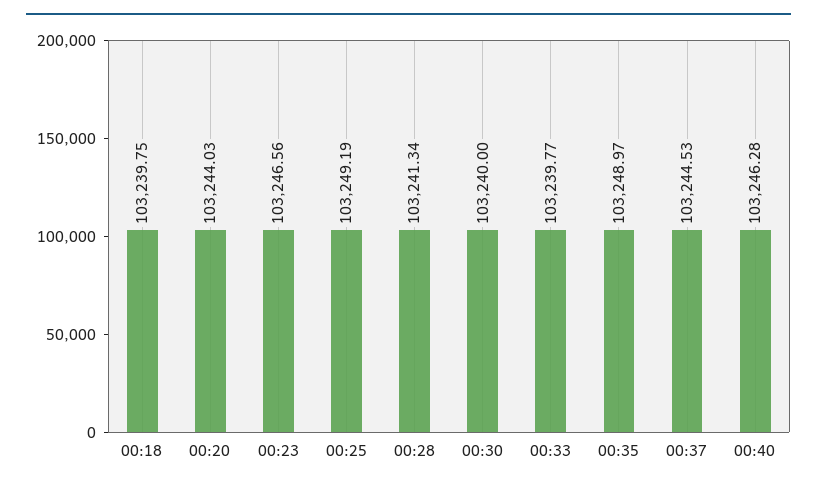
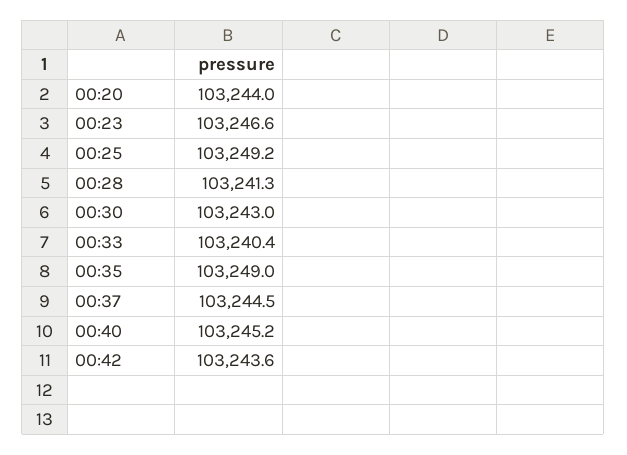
00:18: 103239.75 -> none
00:30: 103240 -> 103243
00:33: 103239.77 -> 103240.4
00:40: 103246.28 -> 103245.2
00:42: none -> 103243.6

